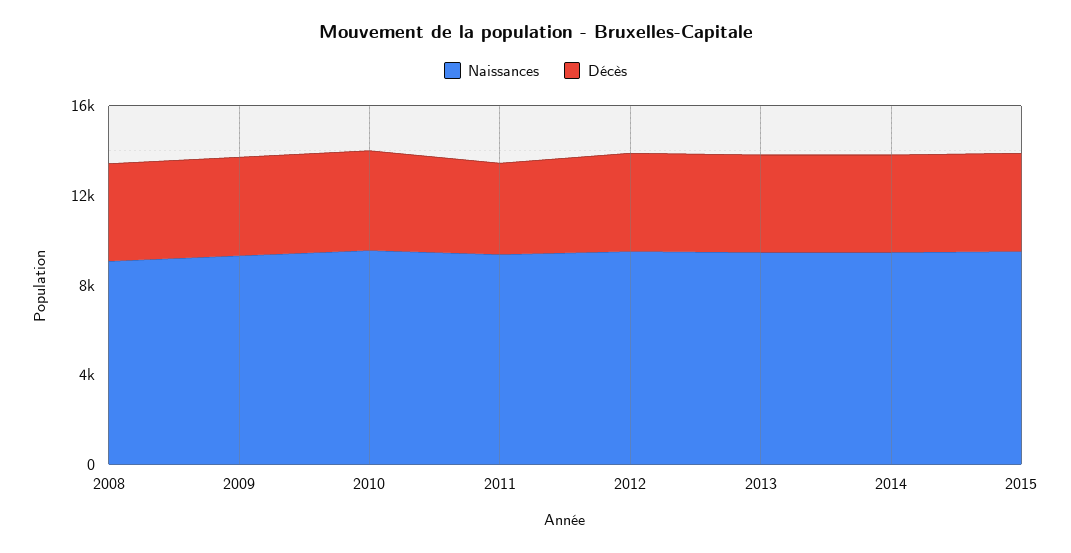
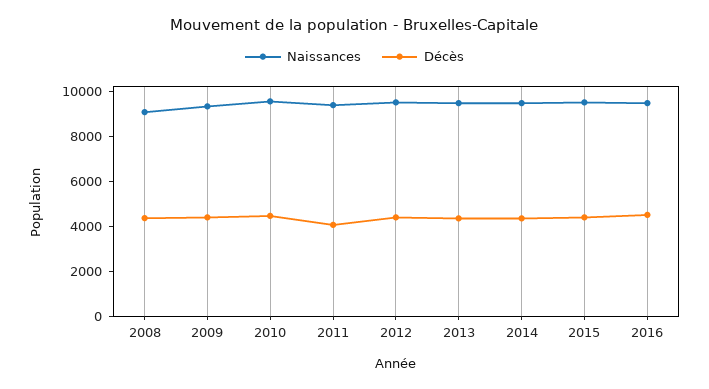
Naissances, 2016: none -> 9500
Décès, 2016: none -> 4500

